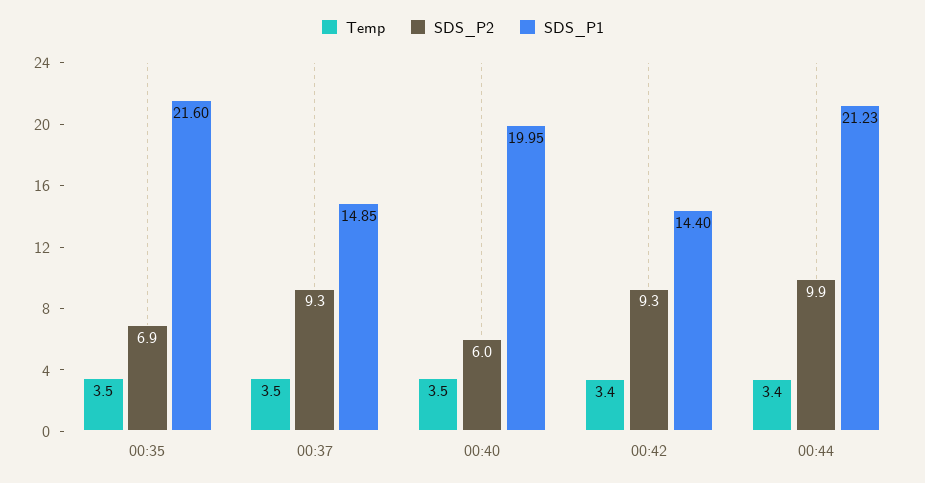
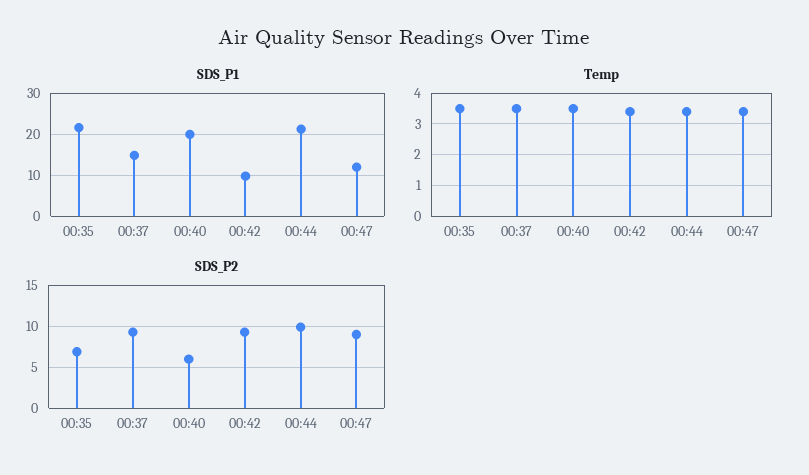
SDS_P1, 00:42: 14.4 -> 10
SDS_P1, 00:47: none -> 12
Temp, 00:47: none -> 3.5
SDS_P2, 00:47: none -> 9

